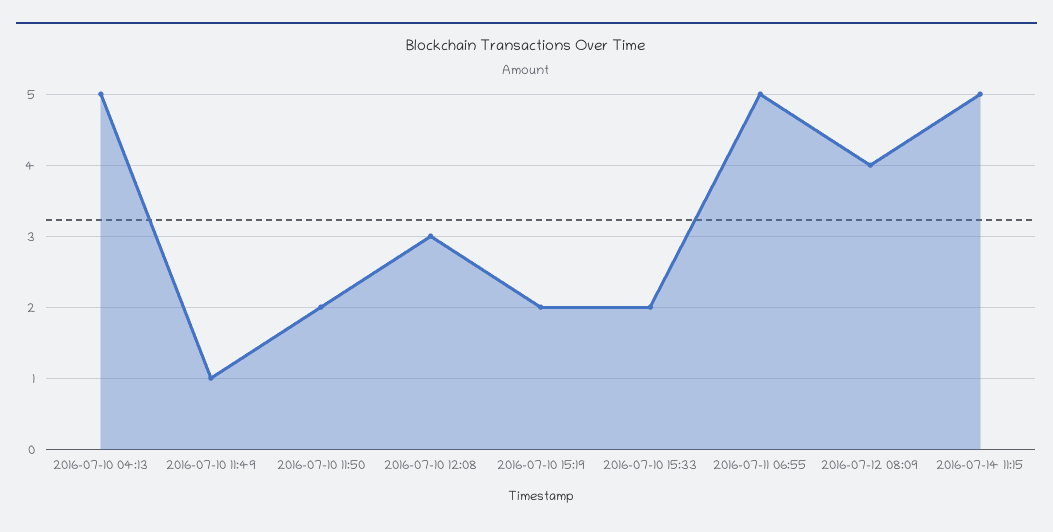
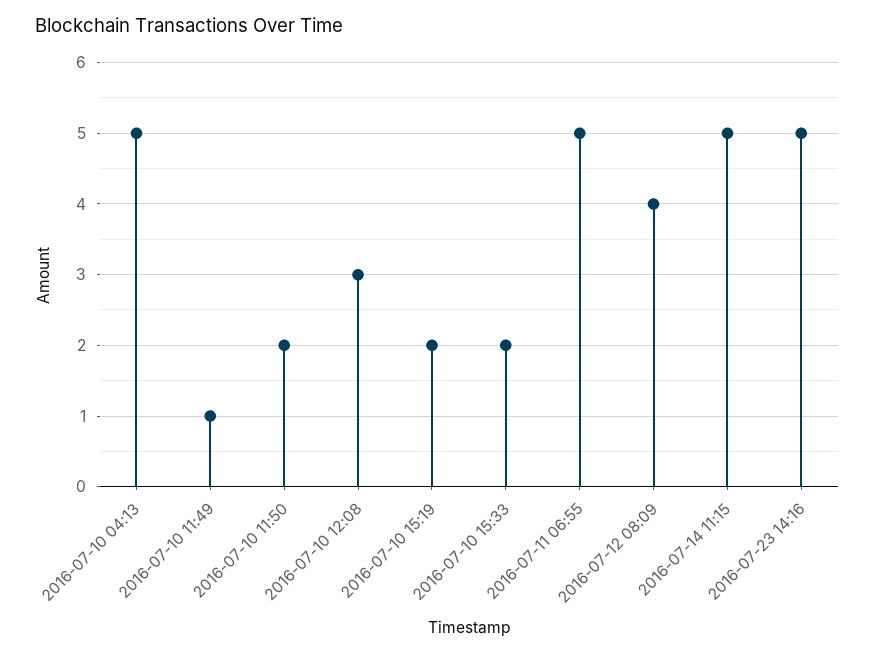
2016-07-23 14:16: none -> 5

